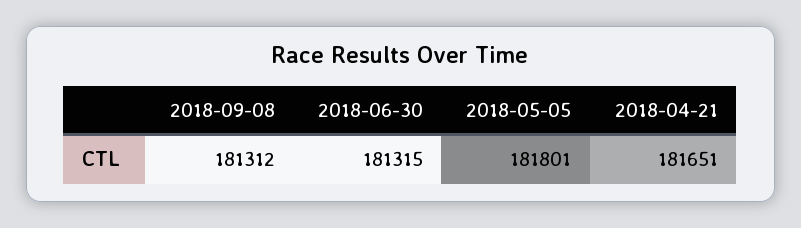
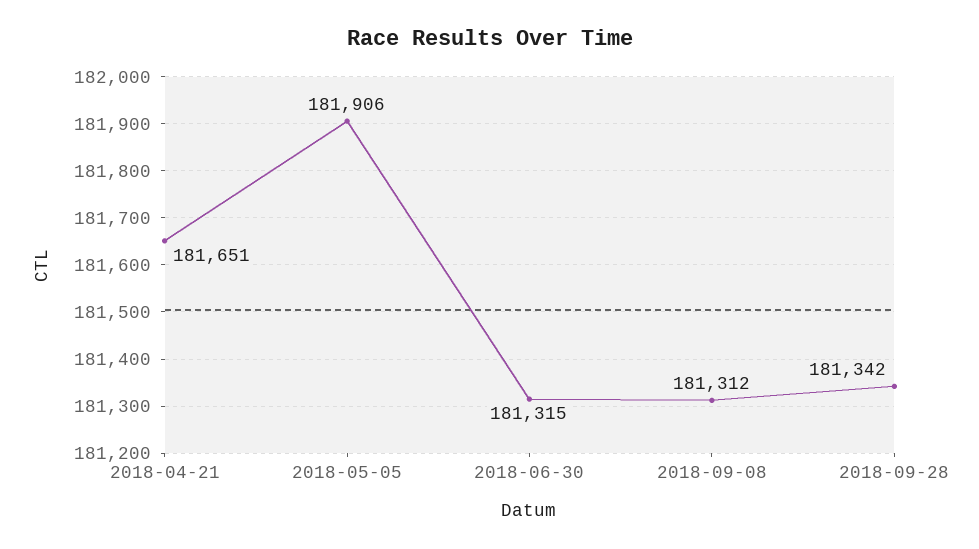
2018-05-05: 181801 -> 181906
2018-09-28: none -> 181342

